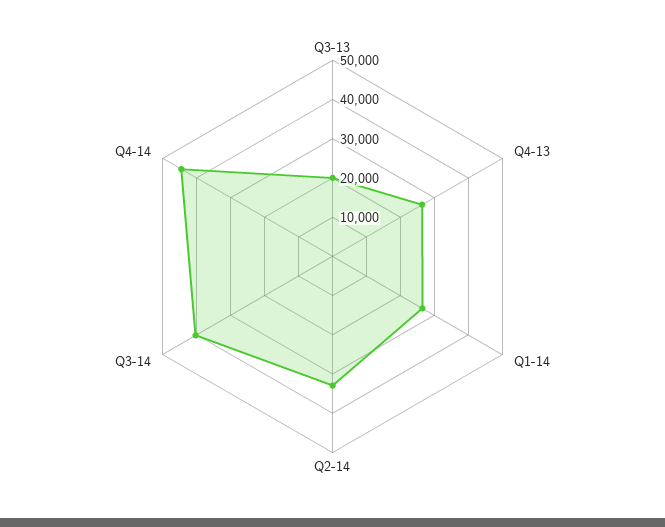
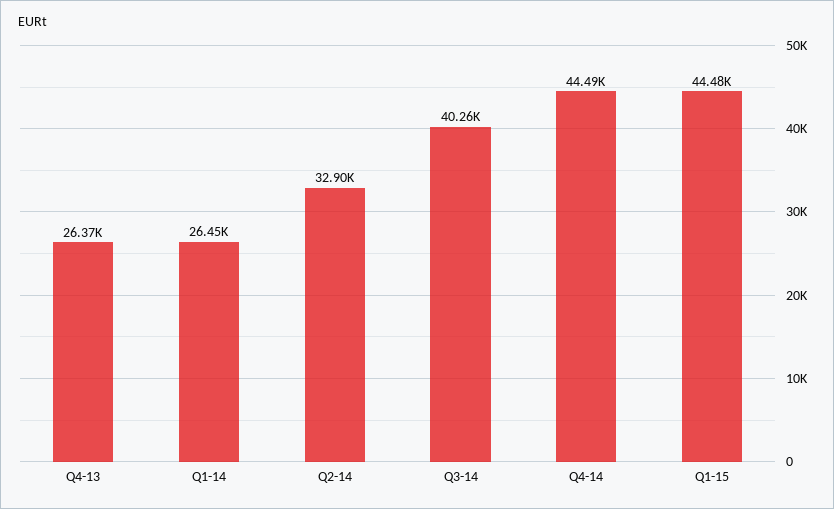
Q3-13: 20000 -> none
Q1-15: none -> 44480

